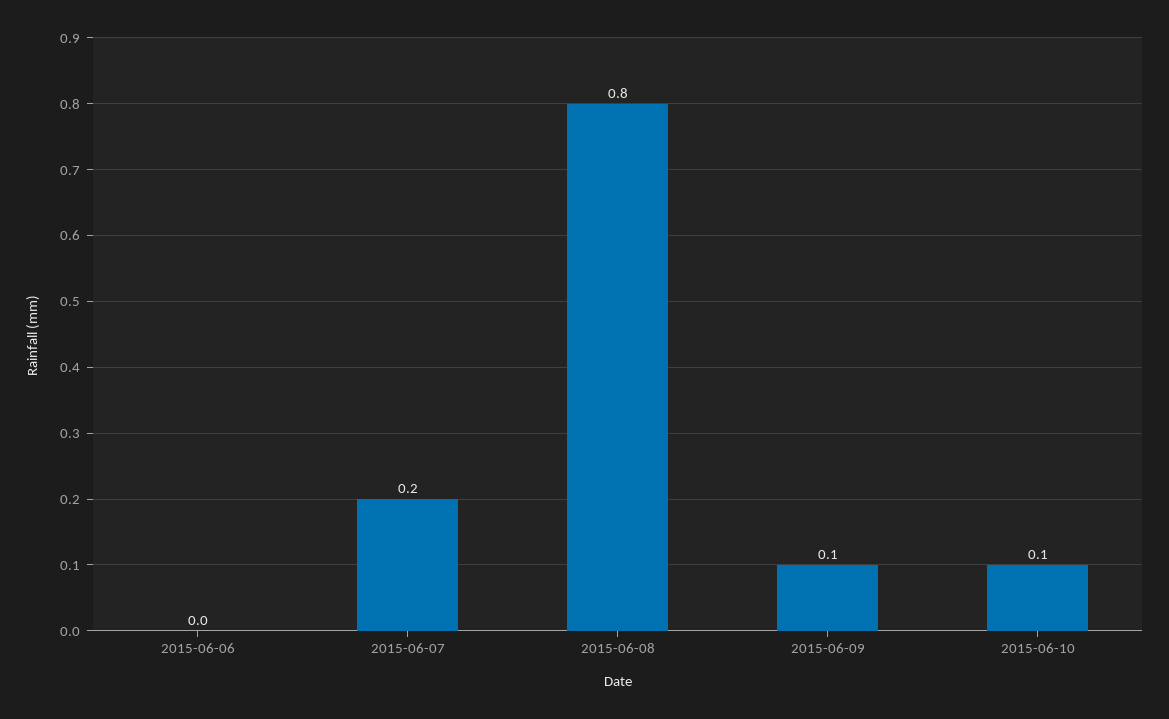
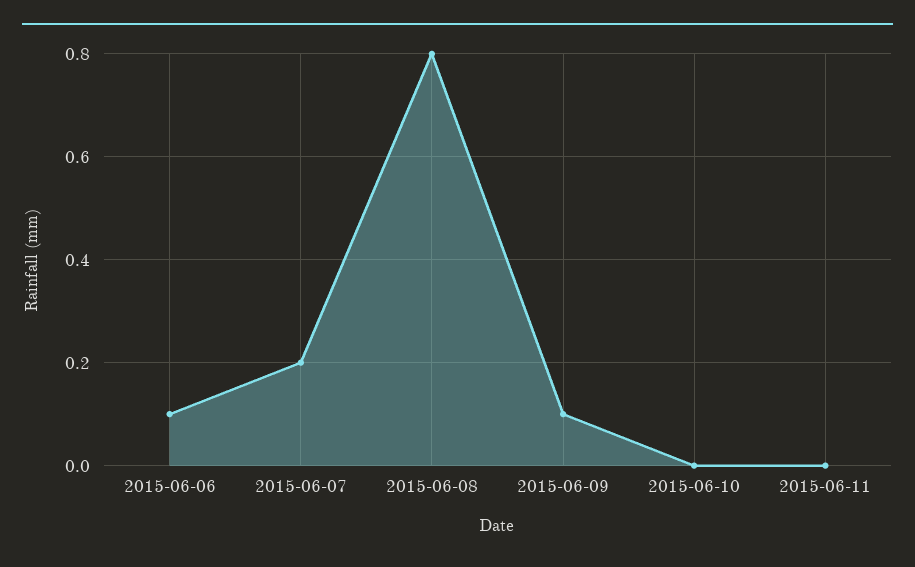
2015-06-06: 0 -> 0.1
2015-06-10: 0.1 -> 0
2015-06-11: none -> 0

